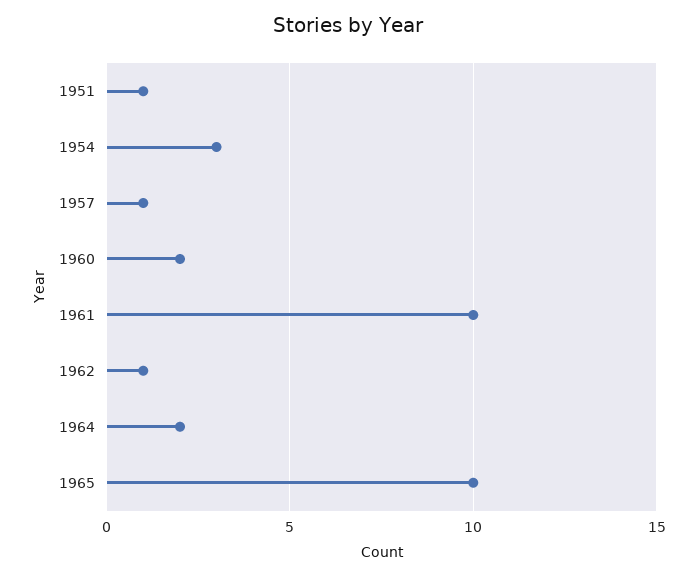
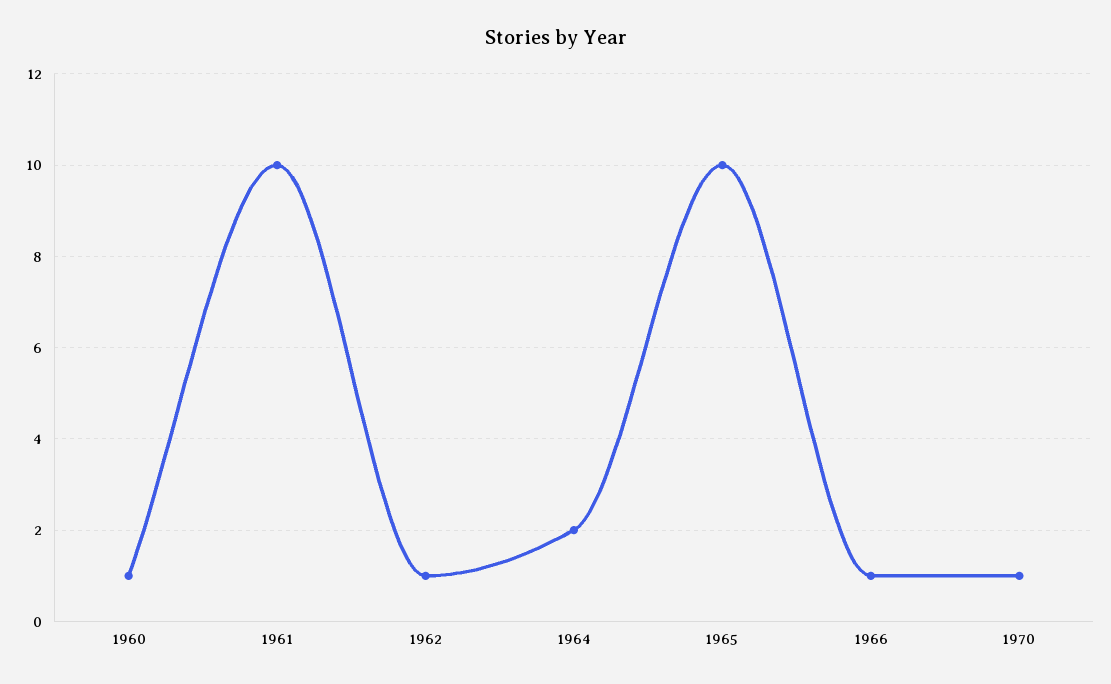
1951: 1 -> none
1954: 3 -> none
1957: 1 -> none
1960: 2 -> 1
1966: none -> 1
1970: none -> 1

